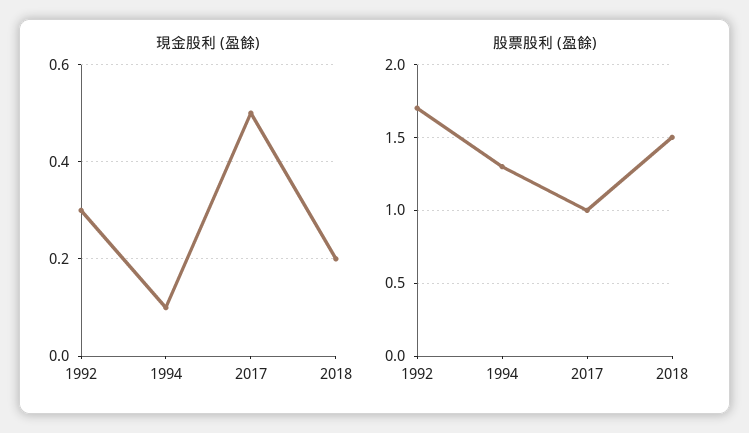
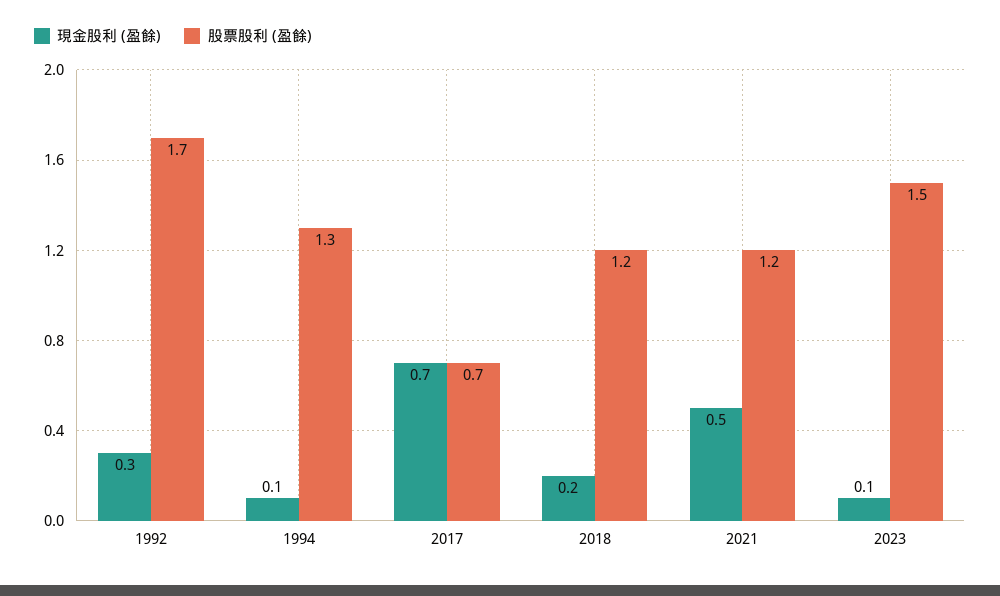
現金股利 (盈餘), 2017: 0.5 -> 0.7
股票股利 (盈餘), 2017: 1 -> 0.7
股票股利 (盈餘), 2018: 1.5 -> 1.2
現金股利 (盈餘), 2021: none -> 0.5
股票股利 (盈餘), 2021: none -> 1.2
現金股利 (盈餘), 2023: none -> 0.1
股票股利 (盈餘), 2023: none -> 1.5

